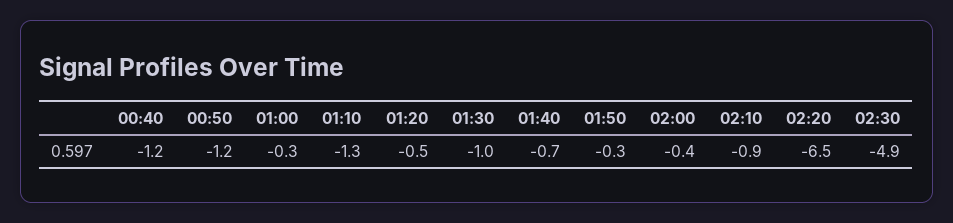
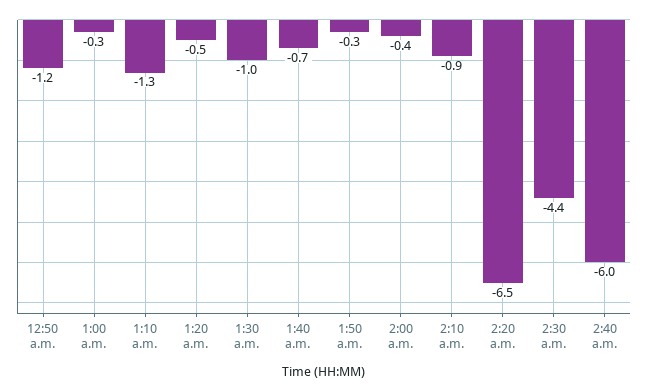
00:40: -1.2 -> none
02:30: -4.9 -> -4.4
2:40 a.m.: none -> -6

